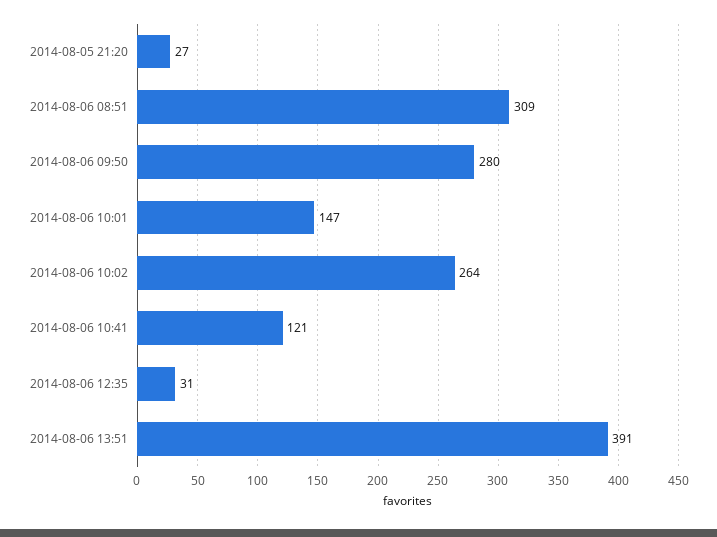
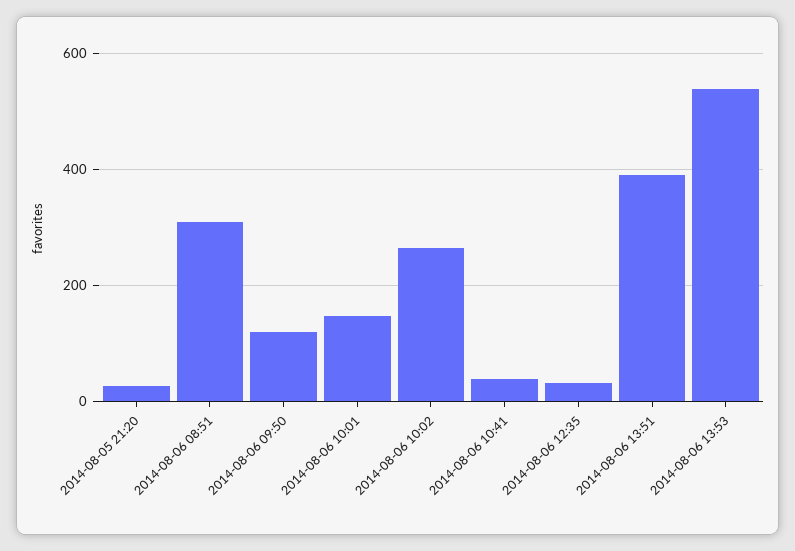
2014-08-06 09:50: 280 -> 120
2014-08-06 10:41: 121 -> 40
2014-08-06 13:53: none -> 540

